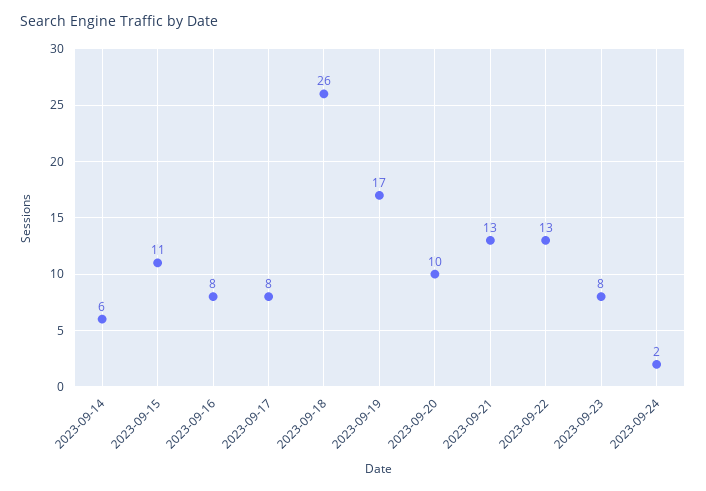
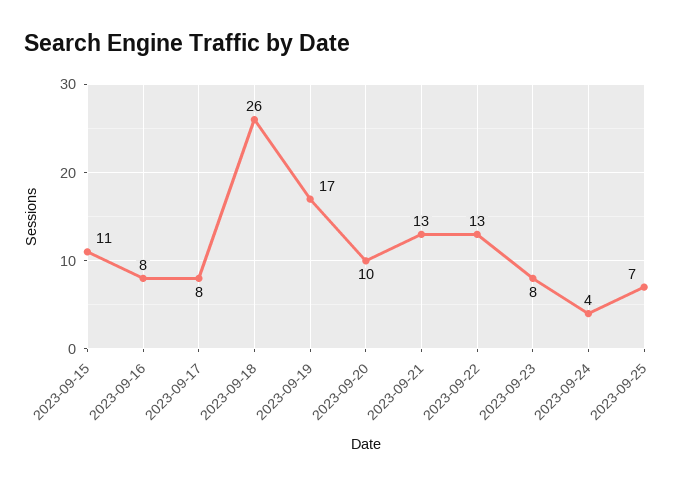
2023-09-14: 6 -> none
2023-09-24: 2 -> 4
2023-09-25: none -> 7

